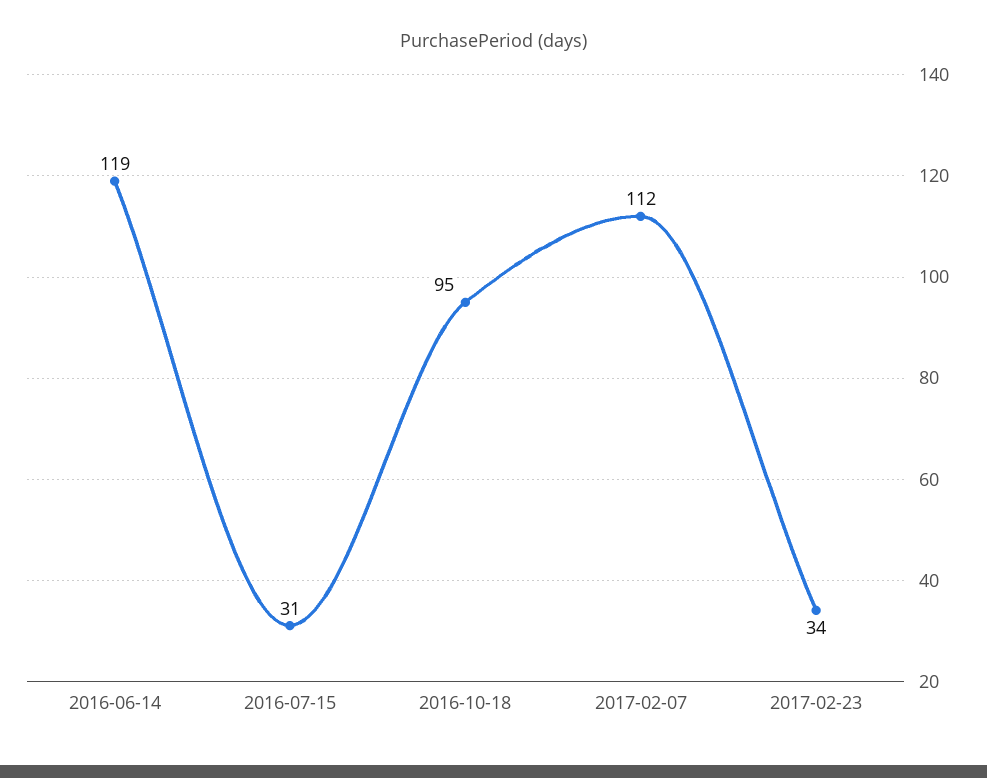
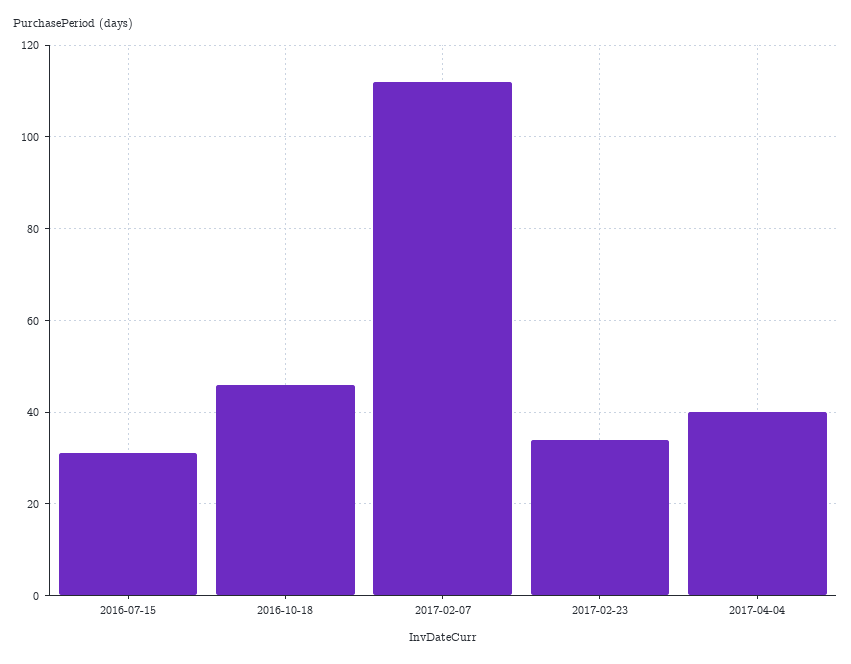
2016-06-14: 119 -> none
2016-10-18: 95 -> 45
2017-04-04: none -> 40

